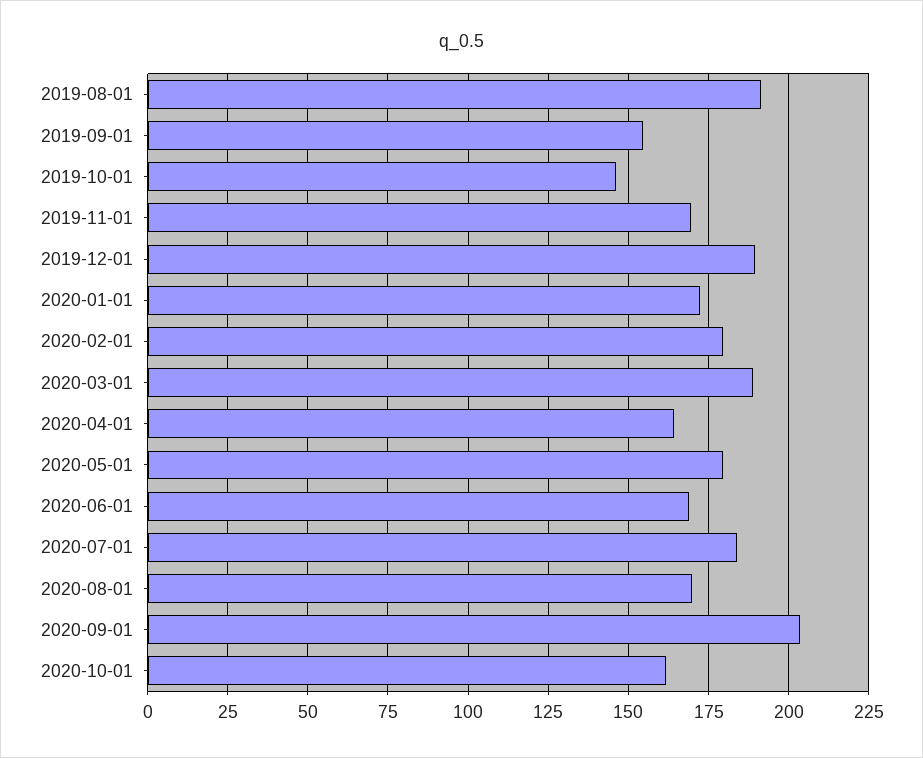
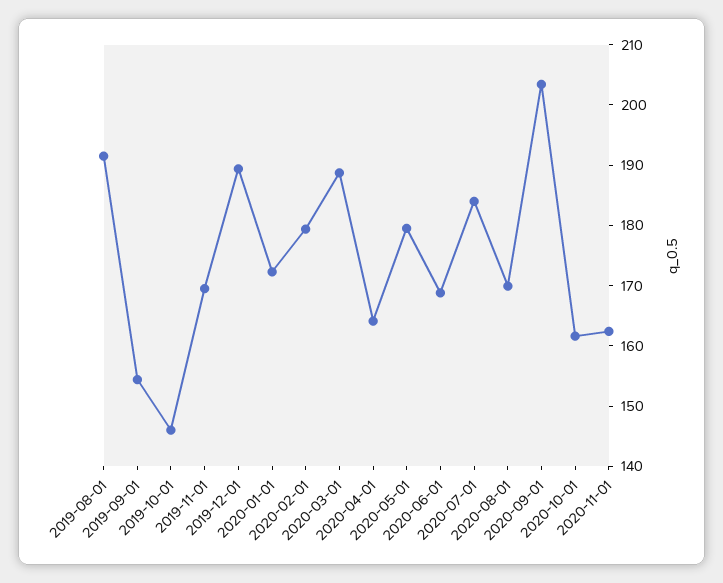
2020-11-01: none -> 162

